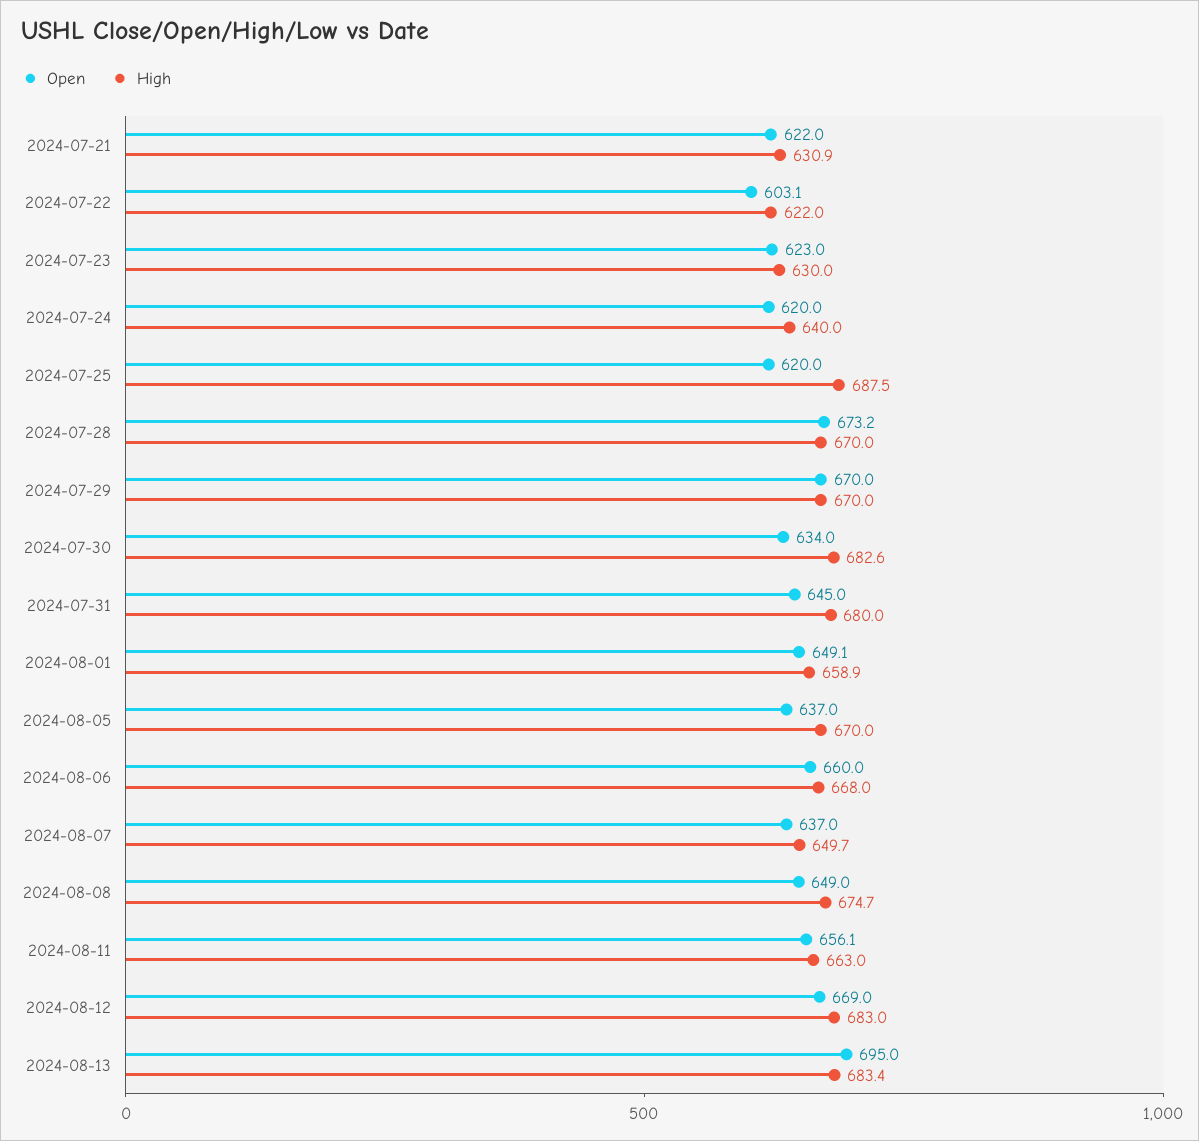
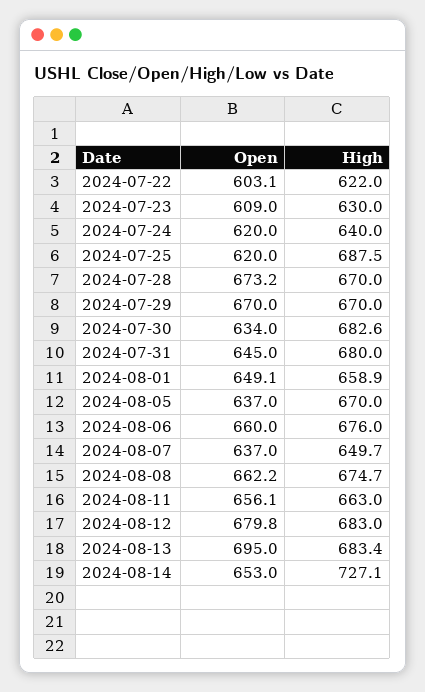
Open, 2024-07-21: 622 -> none
High, 2024-07-21: 630.9 -> none
Open, 2024-07-23: 623 -> 609
High, 2024-08-06: 668 -> 676
Open, 2024-08-08: 649 -> 662.2
Open, 2024-08-12: 669 -> 679.8
Open, 2024-08-14: none -> 653
High, 2024-08-14: none -> 727.1

